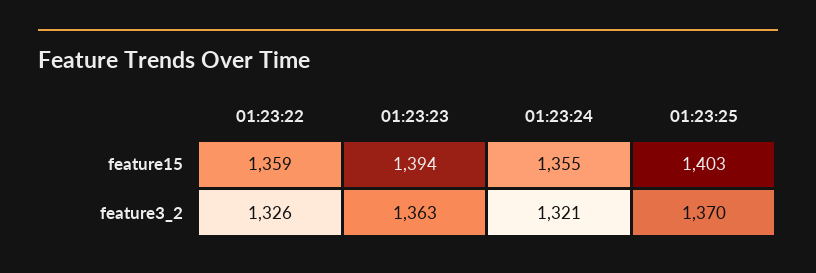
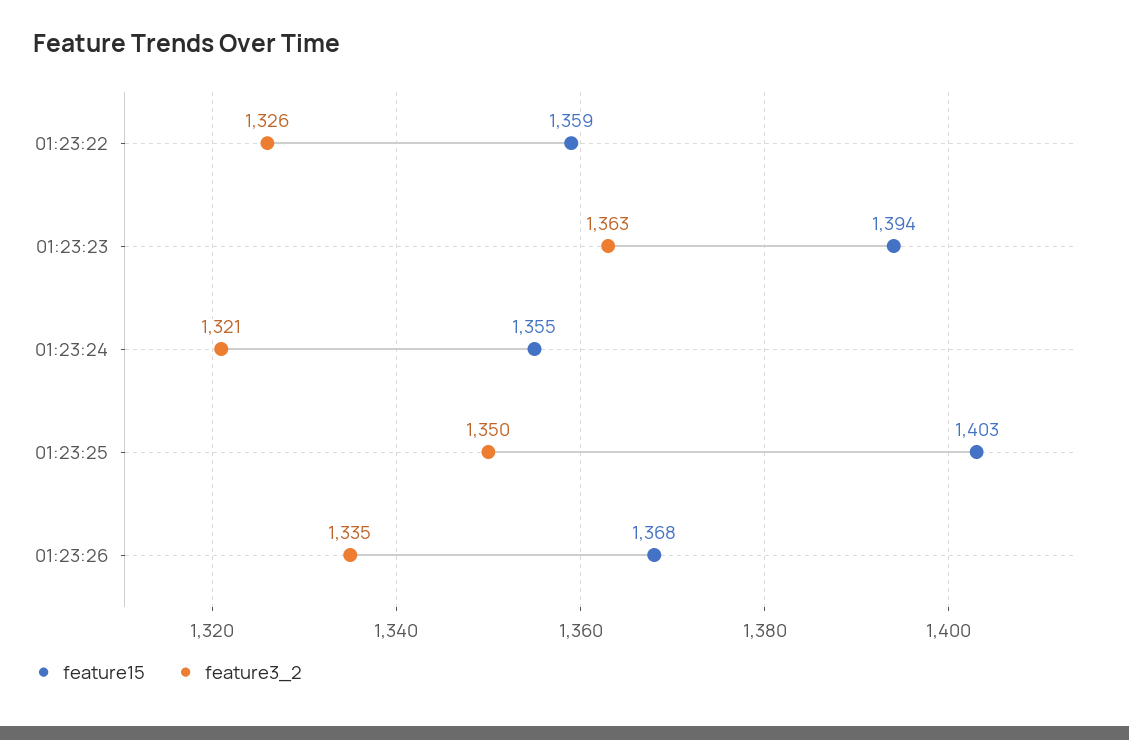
feature3_2, 01:23:25: 1370 -> 1350
feature15, 01:23:26: none -> 1368
feature3_2, 01:23:26: none -> 1335

